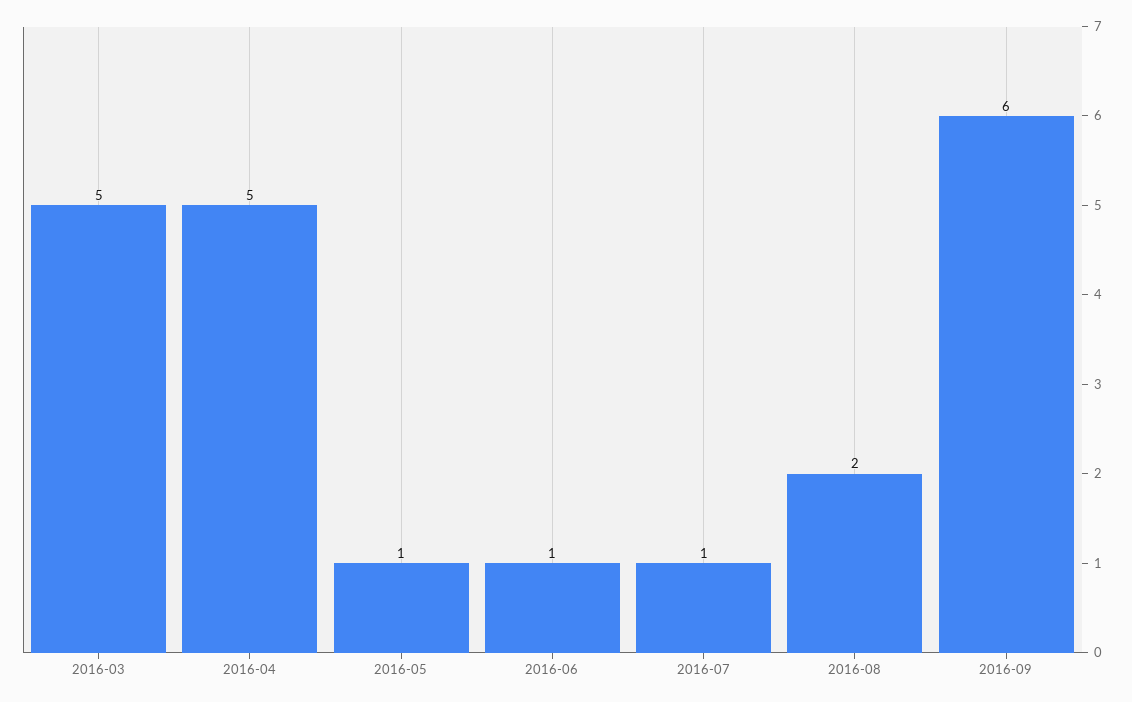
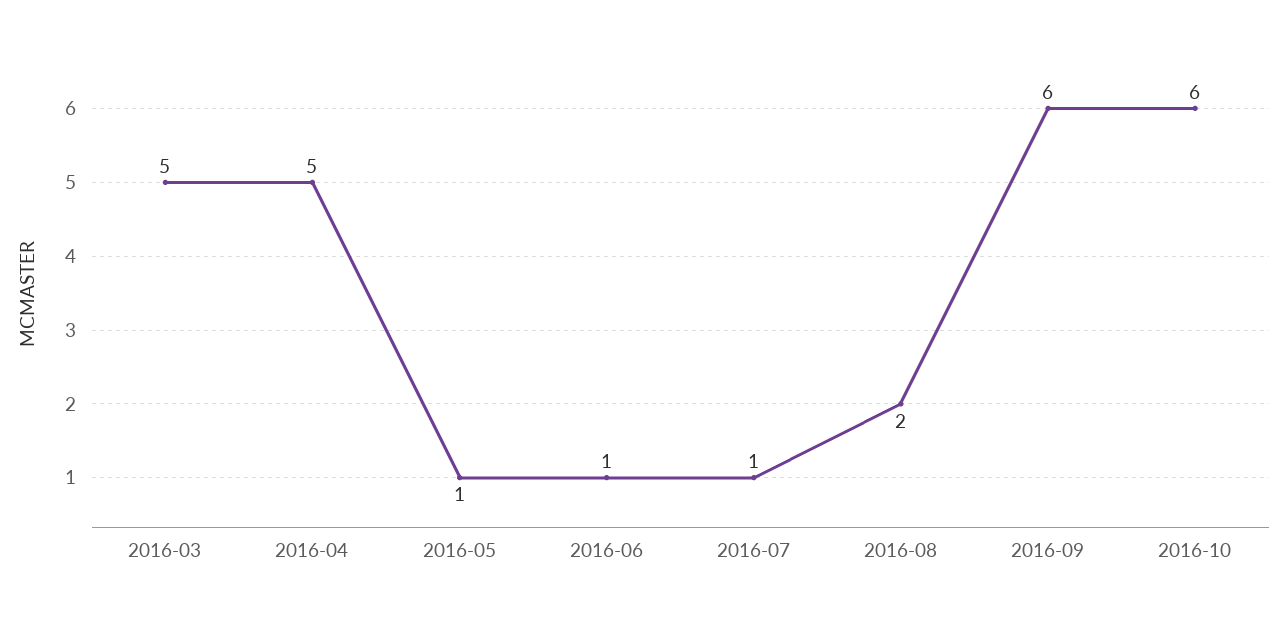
2016-10: none -> 6

